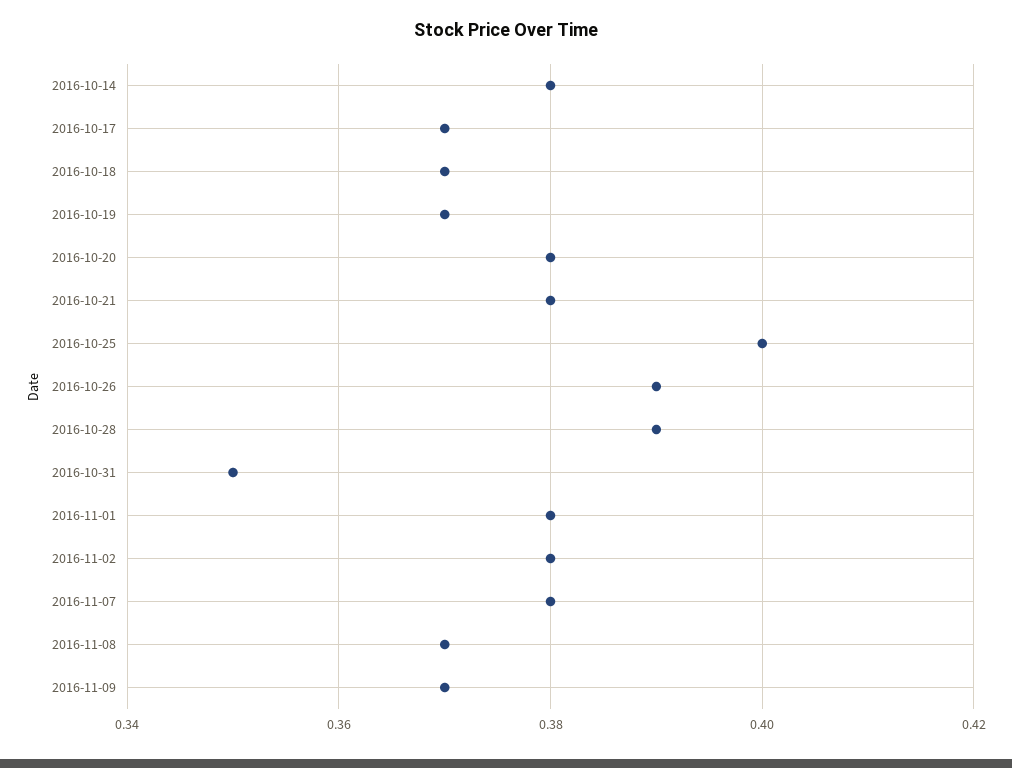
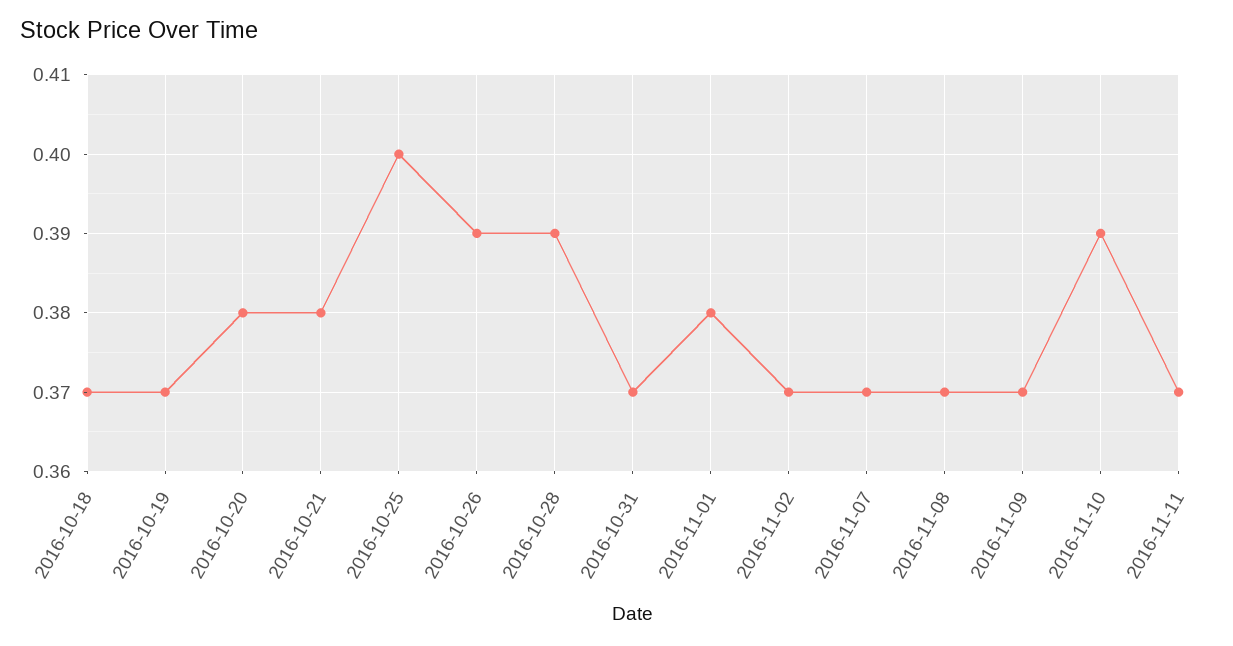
2016-10-14: 0.38 -> none
2016-10-17: 0.37 -> none
2016-10-31: 0.35 -> 0.37
2016-11-02: 0.38 -> 0.37
2016-11-07: 0.38 -> 0.37
2016-11-10: none -> 0.39
2016-11-11: none -> 0.37

